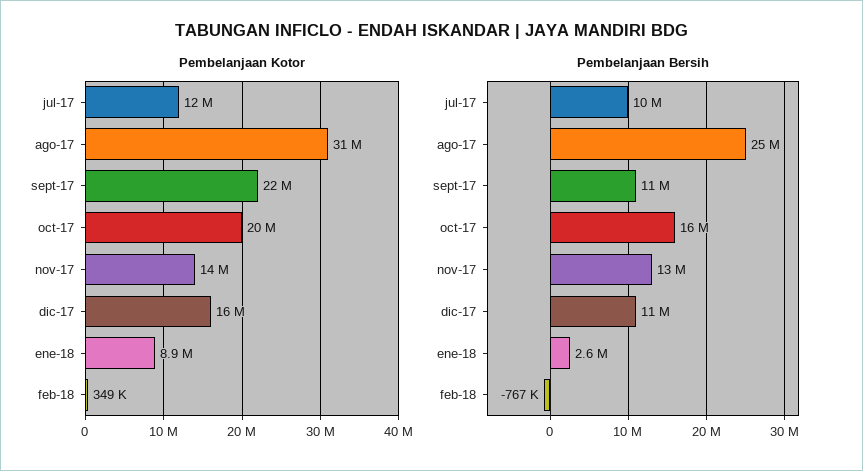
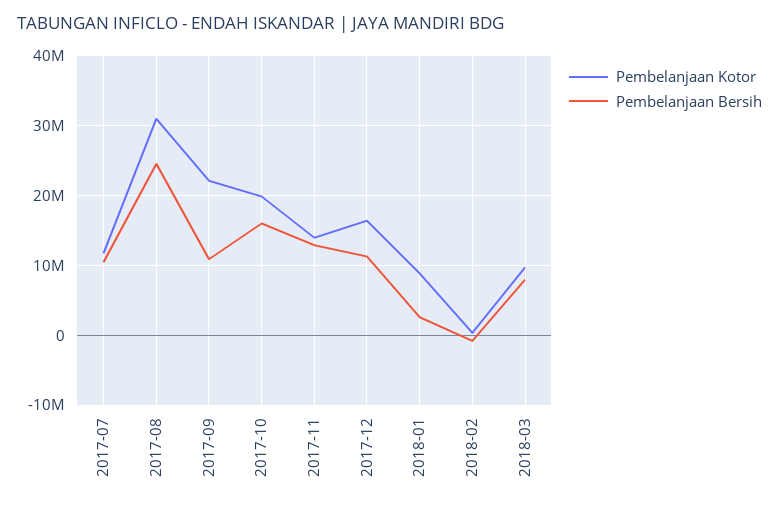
Pembelanjaan Kotor, 2018-03: none -> 10000000
Pembelanjaan Bersih, 2018-03: none -> 8000000

